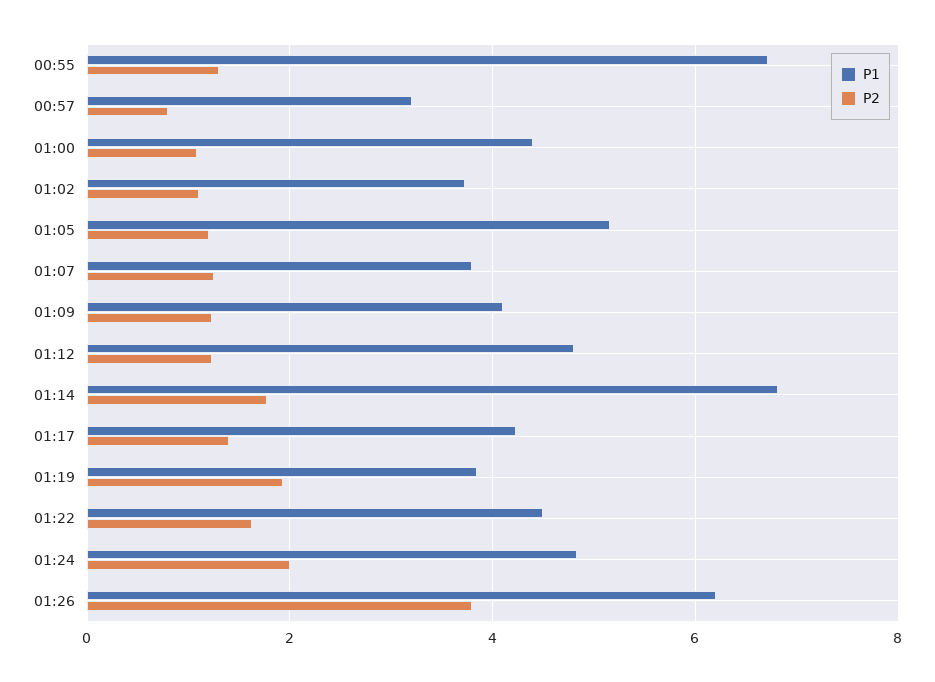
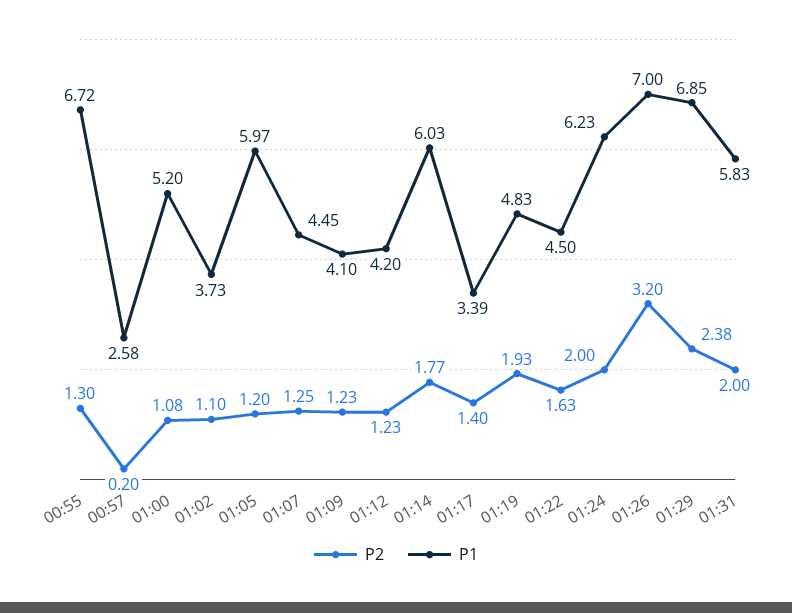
P1, 00:57: 3.2 -> 2.58
P2, 00:57: 0.8 -> 0.2
P1, 01:00: 4.4 -> 5.2
P1, 01:05: 5.2 -> 5.97
P1, 01:07: 3.8 -> 4.45
P1, 01:12: 4.8 -> 4.2
P1, 01:14: 6.8 -> 6.03
P1, 01:17: 4.2 -> 3.39
P1, 01:19: 3.8 -> 4.83
P1, 01:24: 4.8 -> 6.23
P1, 01:26: 6.2 -> 7
P2, 01:26: 3.8 -> 3.2
P2, 01:29: none -> 2.38
P1, 01:29: none -> 6.85
P2, 01:31: none -> 2
P1, 01:31: none -> 5.83

